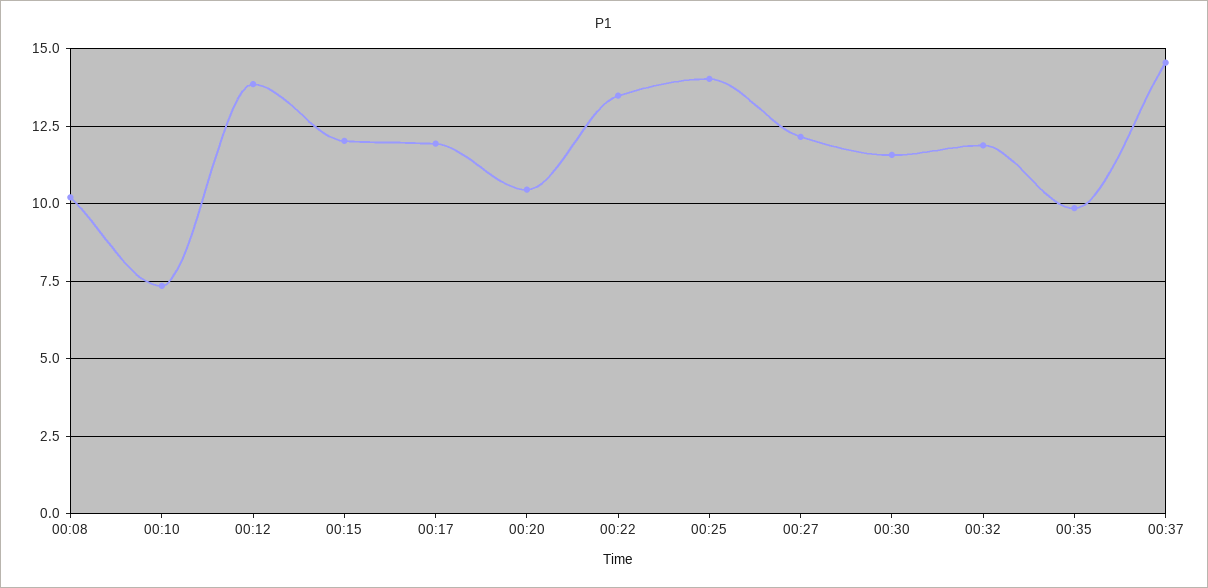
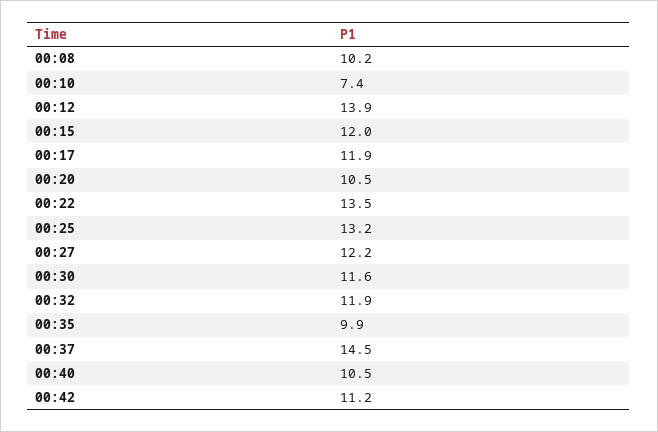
00:25: 14 -> 13.2
00:40: none -> 10.5
00:42: none -> 11.2

